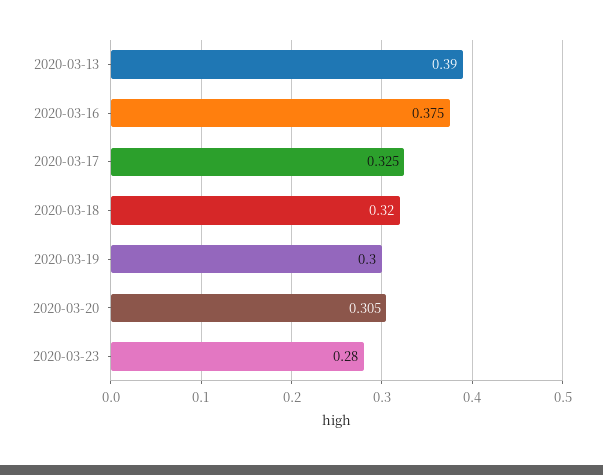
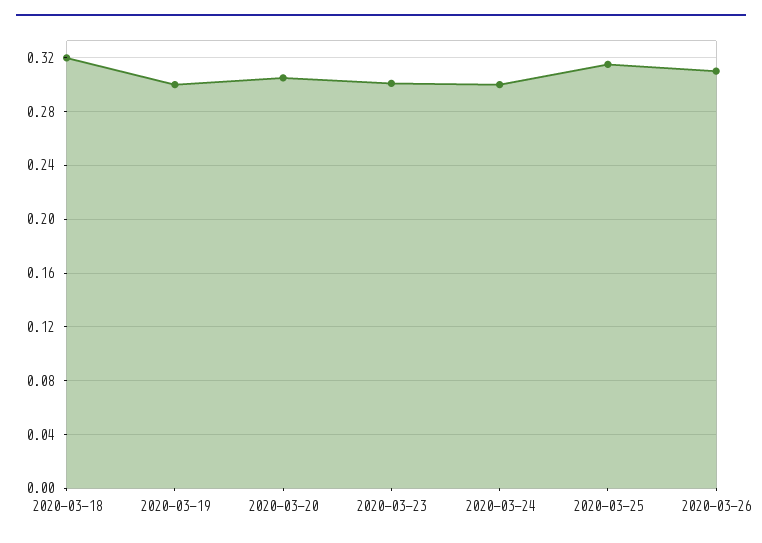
2020-03-13: 0.39 -> none
2020-03-16: 0.375 -> none
2020-03-17: 0.325 -> none
2020-03-23: 0.28 -> 0.3
2020-03-24: none -> 0.3
2020-03-25: none -> 0.315
2020-03-26: none -> 0.31

